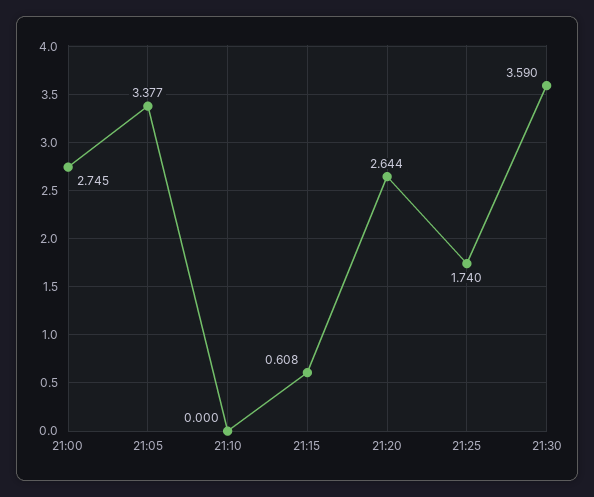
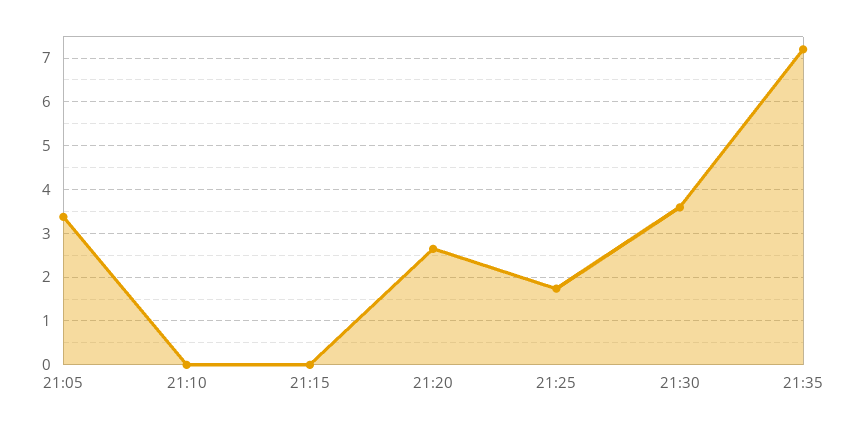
21:00: 2.745 -> none
21:15: 0.608 -> 0
21:35: none -> 7.2

